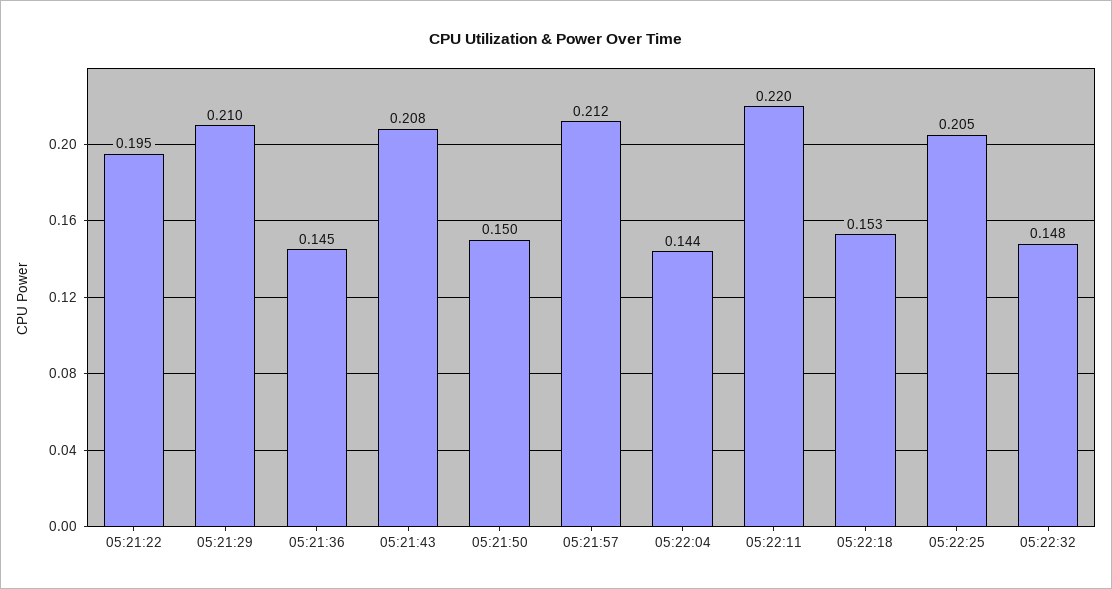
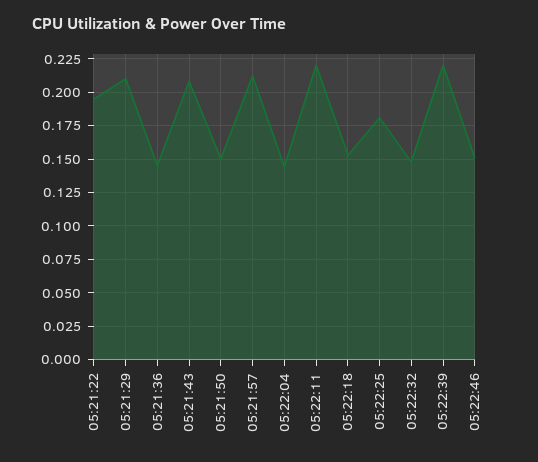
05:22:25: 0.205 -> 0.18
05:22:39: none -> 0.22
05:22:46: none -> 0.15

